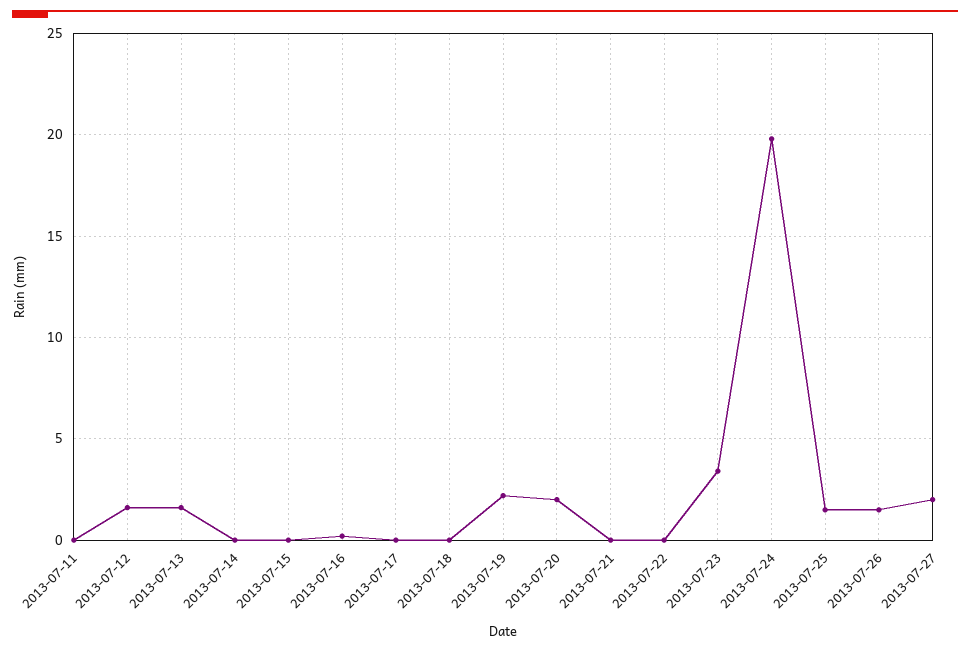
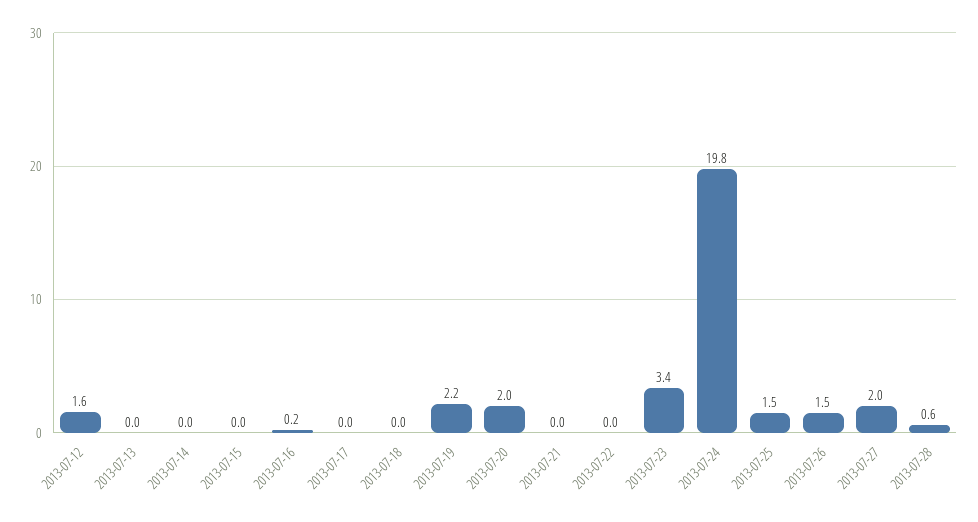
2013-07-11: 0 -> none
2013-07-13: 1.5 -> 0
2013-07-28: none -> 0.6

